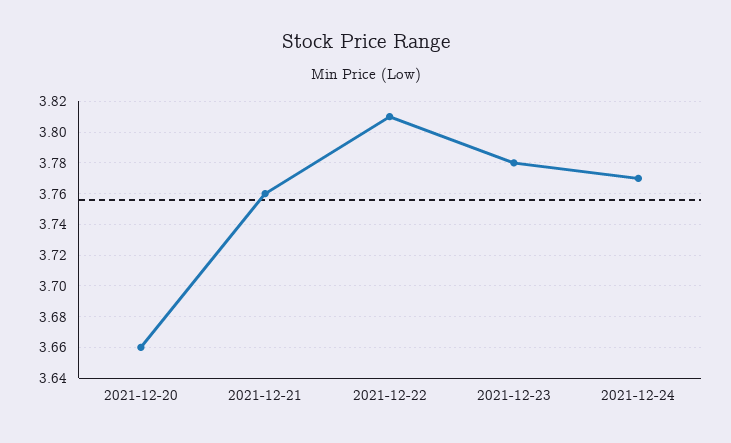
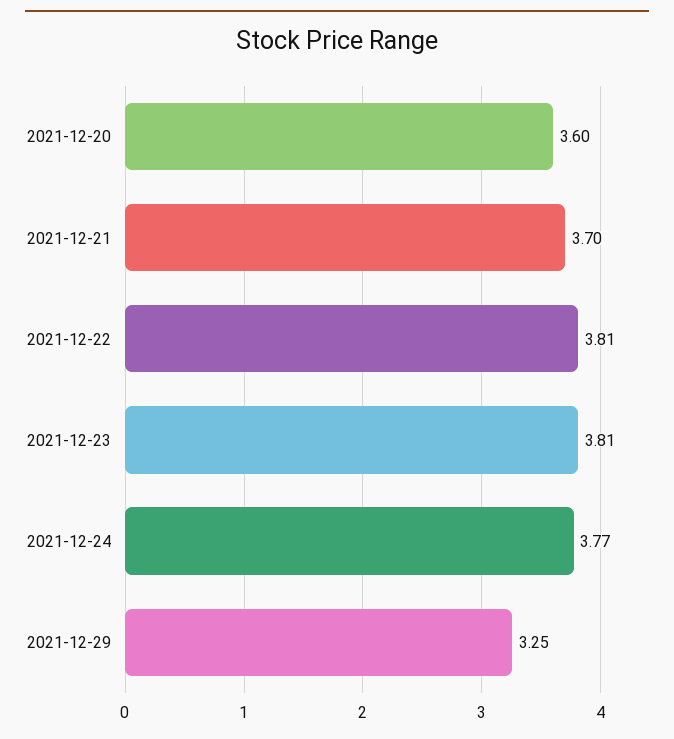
2021-12-20: 3.66 -> 3.6
2021-12-21: 3.76 -> 3.7
2021-12-23: 3.78 -> 3.81
2021-12-29: none -> 3.25

